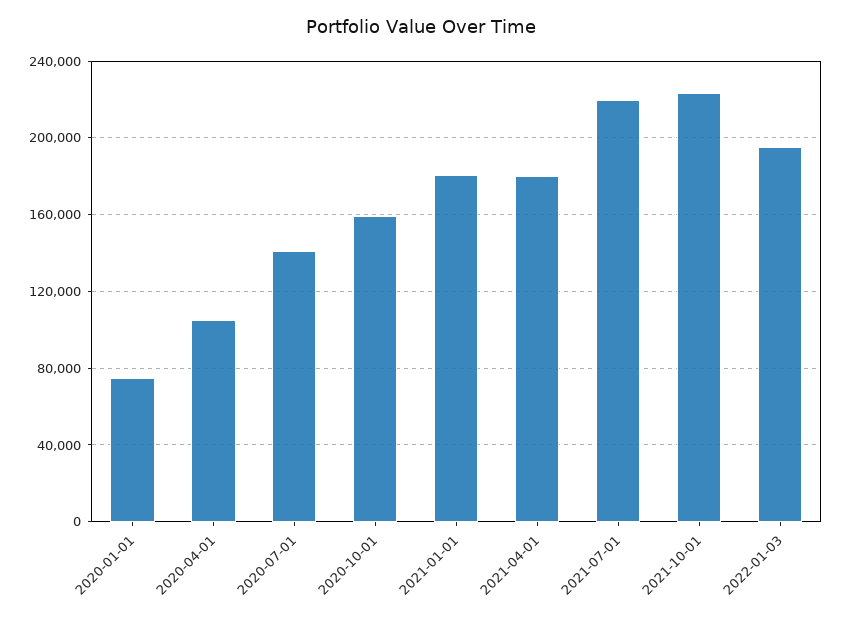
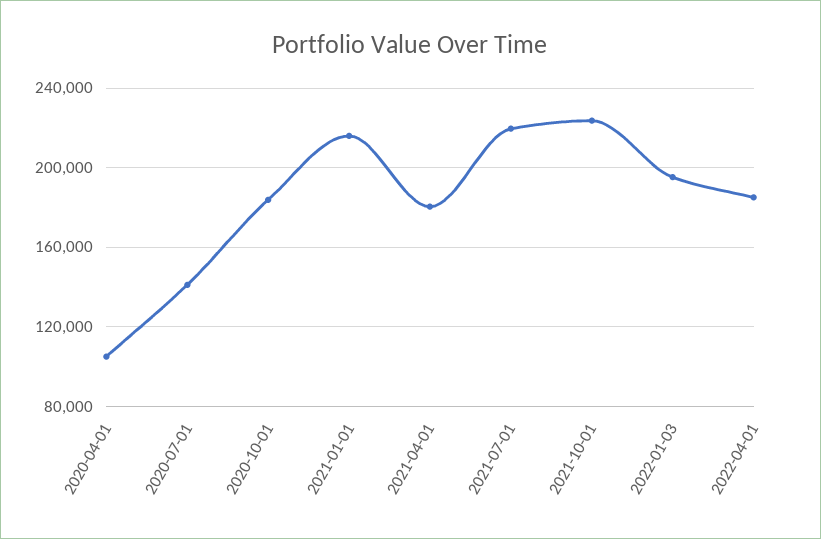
2020-01-01: 75000 -> none
2020-10-01: 160000 -> 185000
2021-01-01: 180000 -> 215000
2022-04-01: none -> 185000

